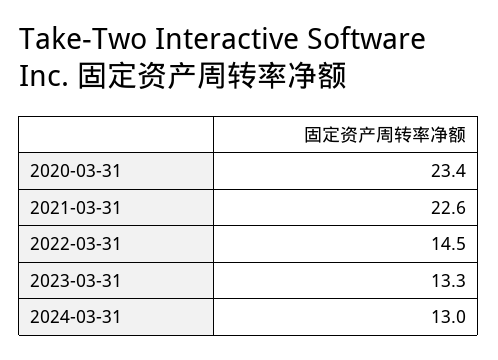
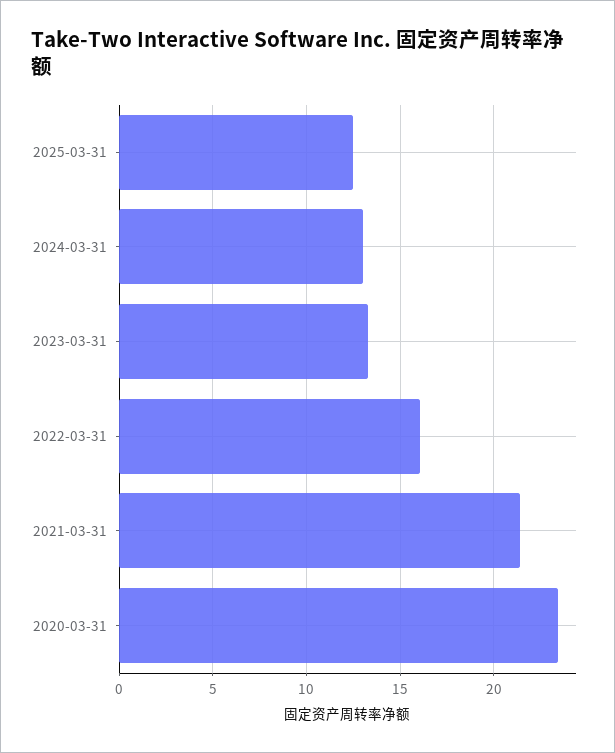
2021-03-31: 22.6 -> 21.5
2022-03-31: 14.5 -> 16
2025-03-31: none -> 12.5

